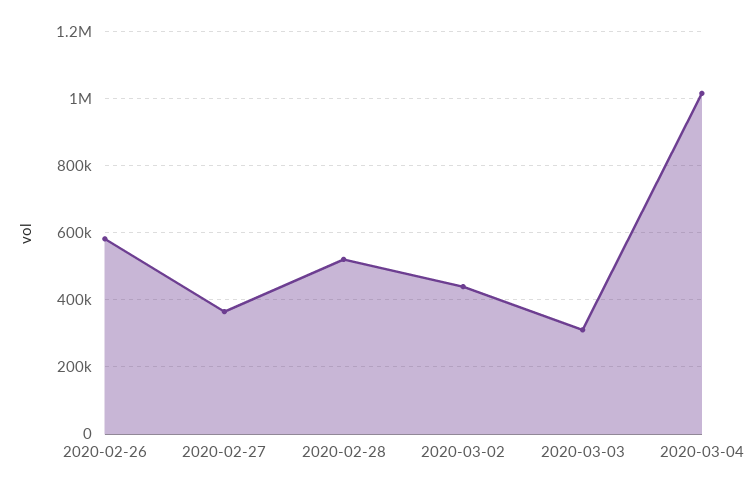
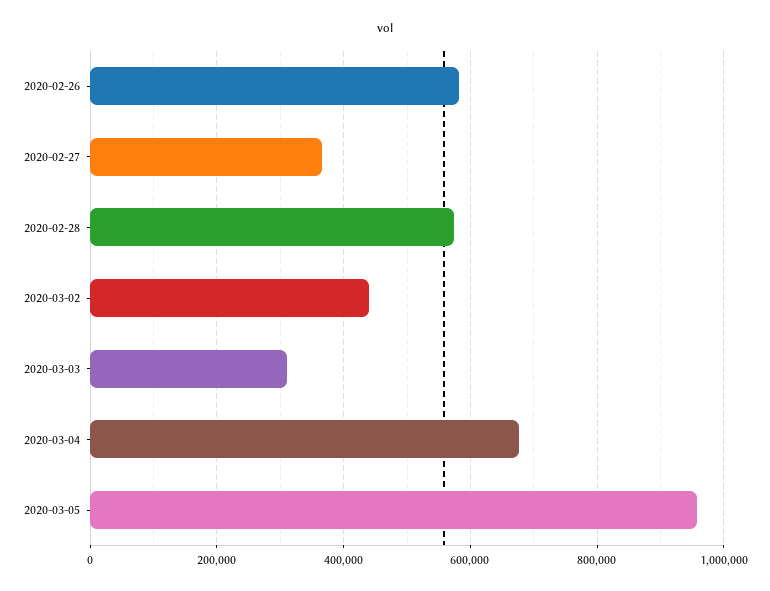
2020-02-28: 520000 -> 580000
2020-03-04: 1020000 -> 680000
2020-03-05: none -> 960000

